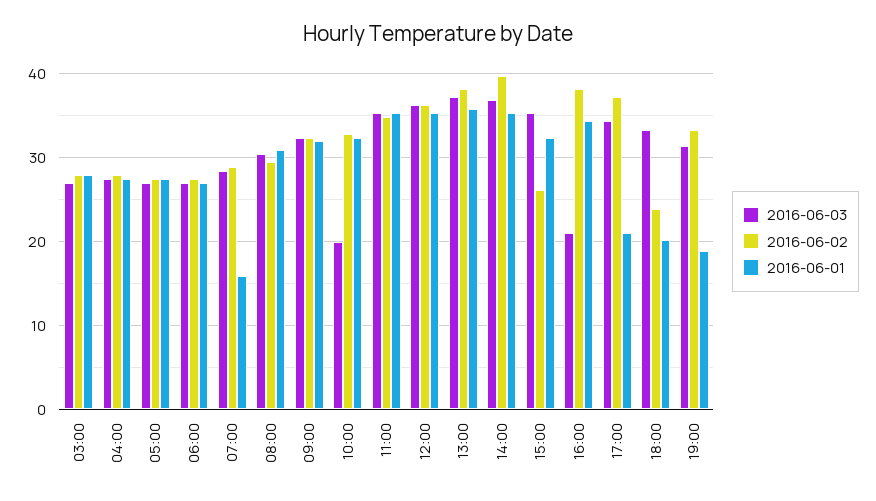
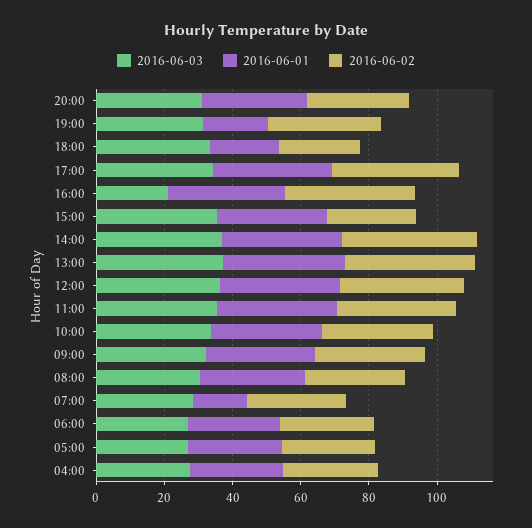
2016-06-03, 03:00: 27 -> none
2016-06-02, 03:00: 28 -> none
2016-06-01, 03:00: 28 -> none
2016-06-03, 10:00: 20 -> 35
2016-06-01, 17:00: 21 -> 35
2016-06-03, 20:00: none -> 30
2016-06-01, 20:00: none -> 30
2016-06-02, 20:00: none -> 30

